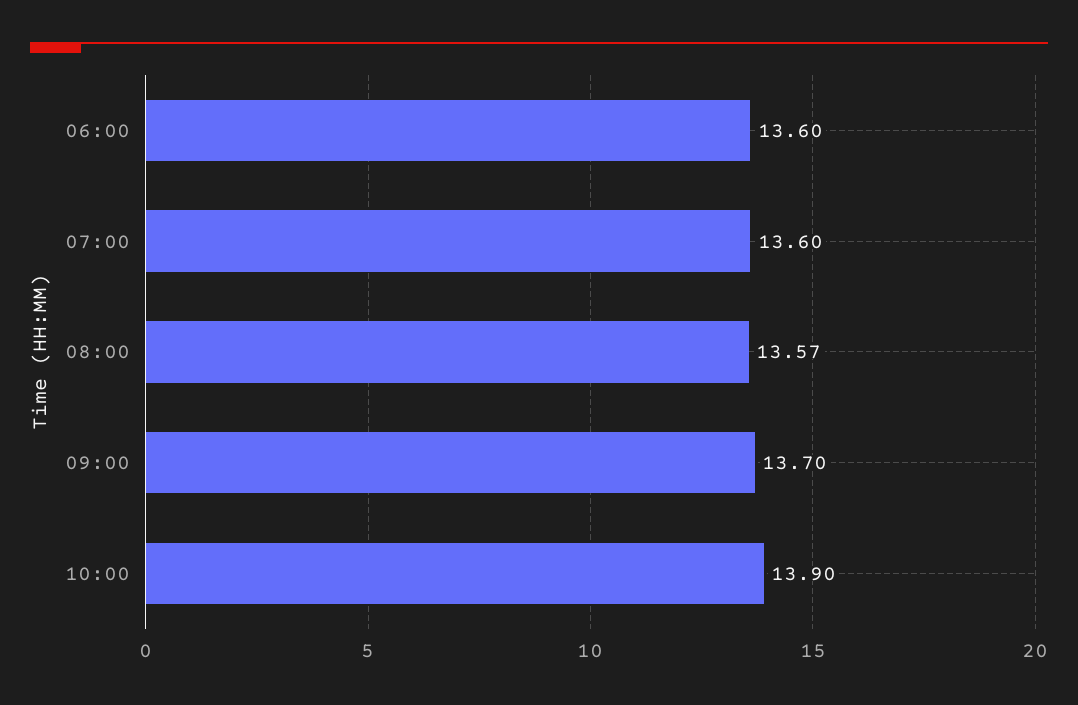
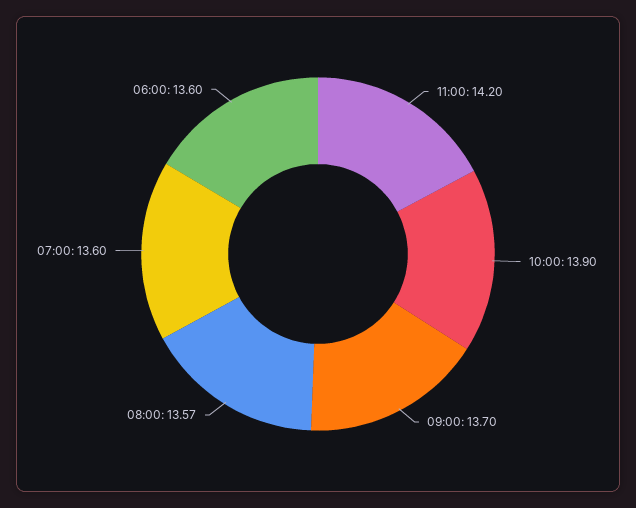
11:00: none -> 14.2

